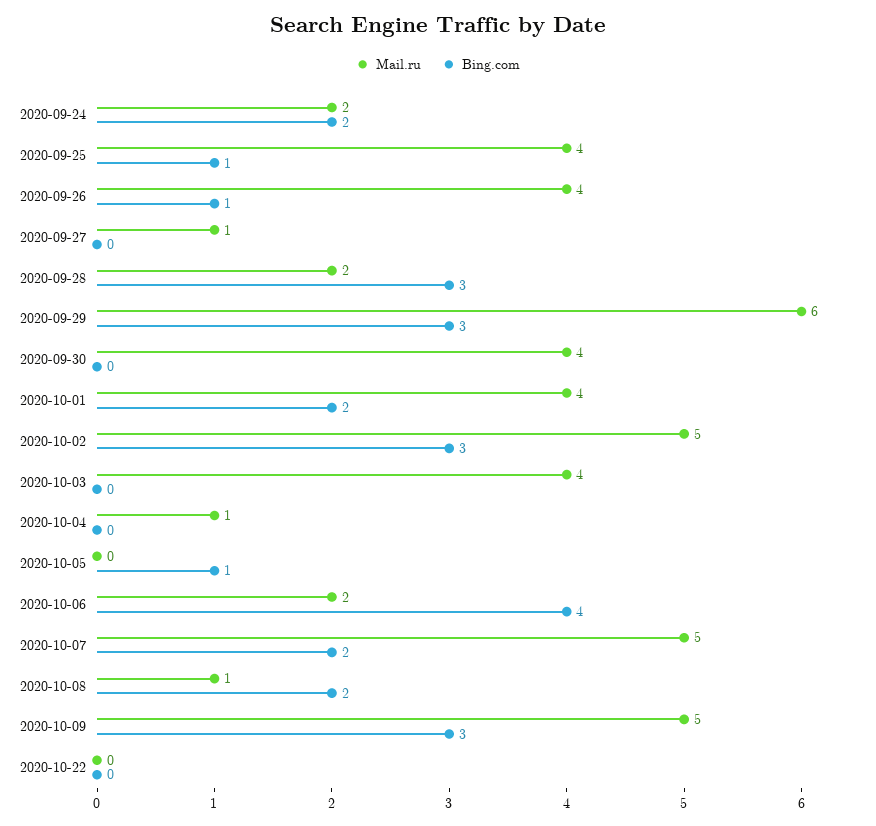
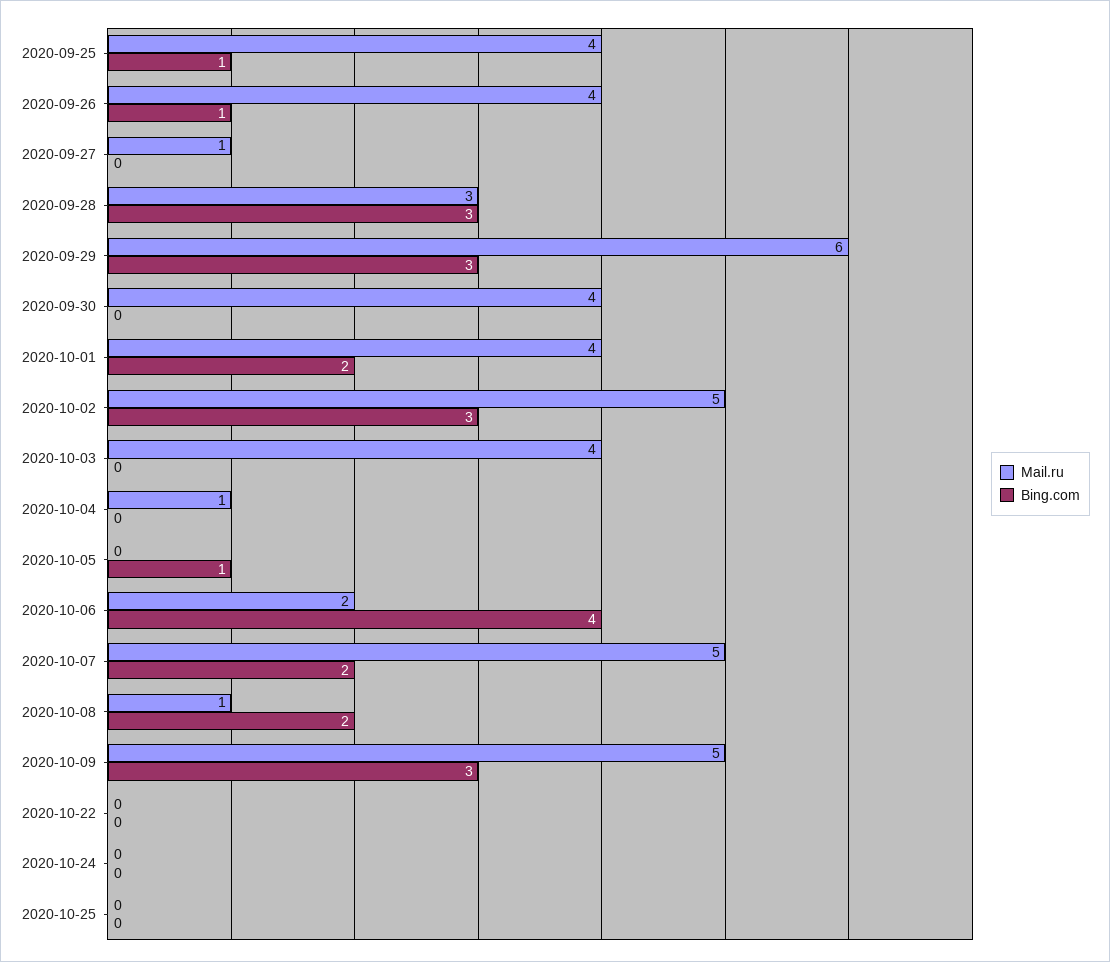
Mail.ru, 2020-09-24: 2 -> none
Bing.com, 2020-09-24: 2 -> none
Mail.ru, 2020-09-28: 2 -> 3
Mail.ru, 2020-10-24: none -> 0
Bing.com, 2020-10-24: none -> 0
Mail.ru, 2020-10-25: none -> 0
Bing.com, 2020-10-25: none -> 0

